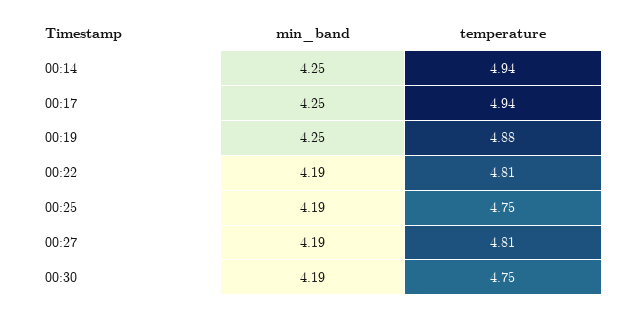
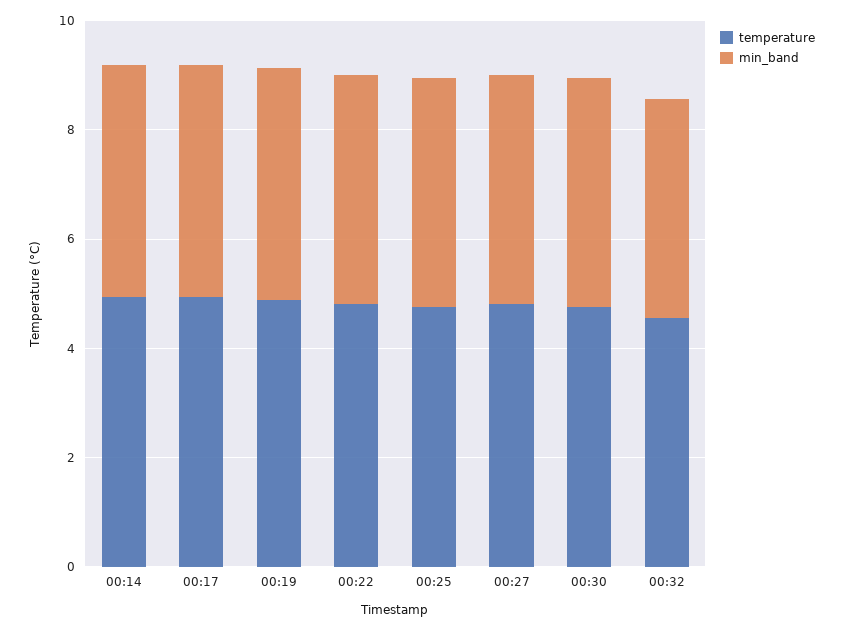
temperature, 00:32: none -> 4.5
min_band, 00:32: none -> 4

